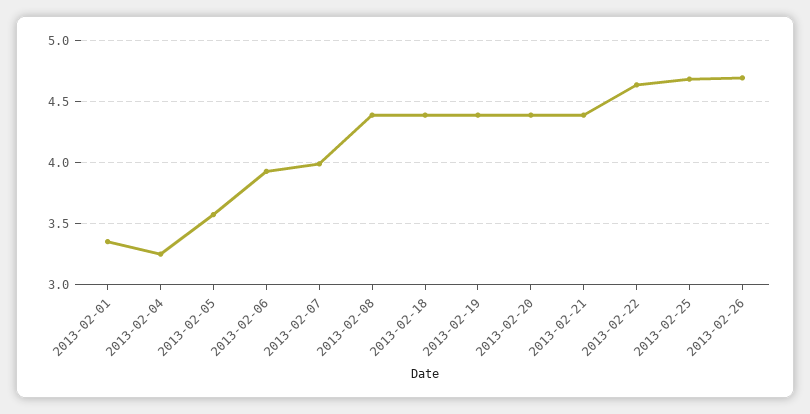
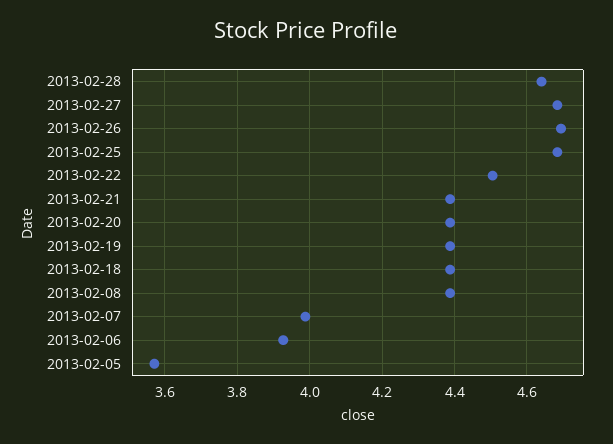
2013-02-01: 3.35 -> none
2013-02-04: 3.25 -> none
2013-02-22: 4.65 -> 4.5
2013-02-28: none -> 4.64
2013-02-27: none -> 4.68

